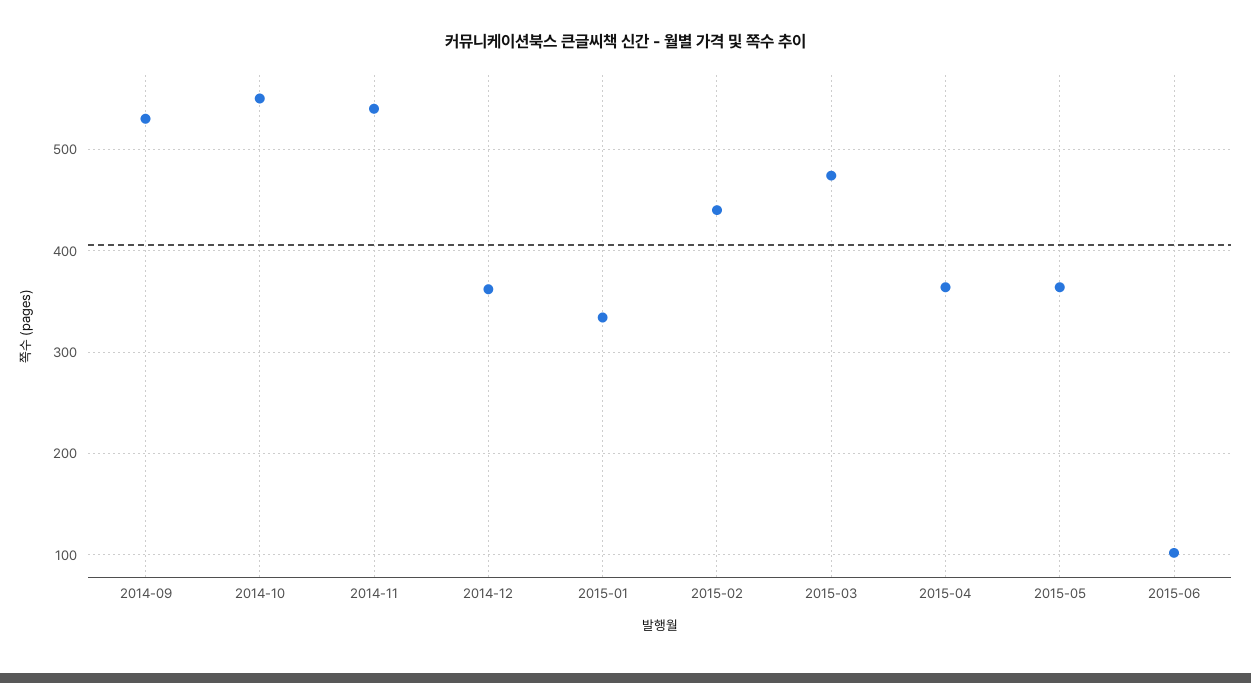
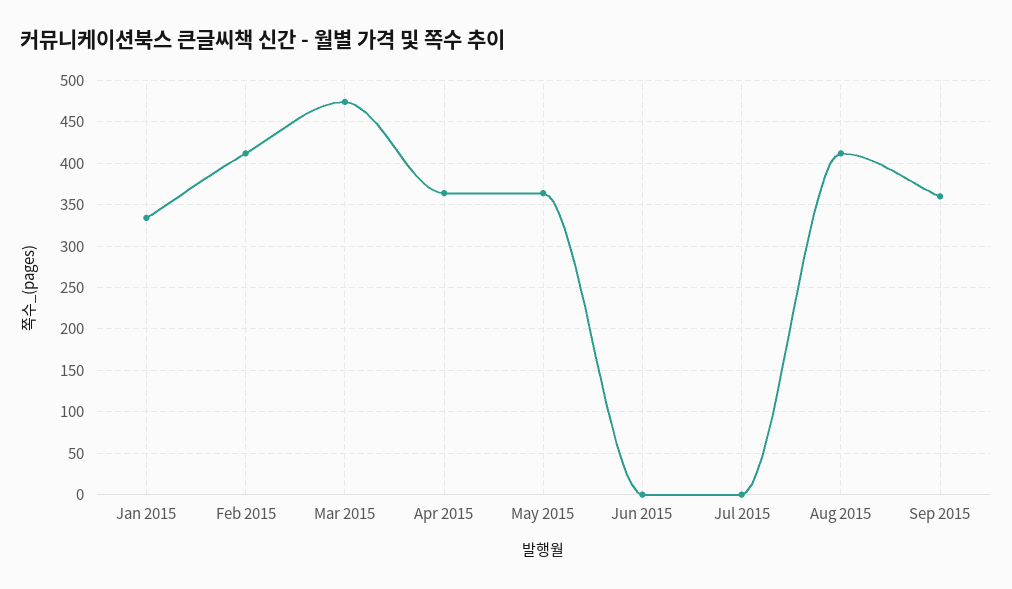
2014-09: 530 -> none
2014-10: 550 -> none
2014-11: 540 -> none
2014-12: 360 -> none
2015-02: 440 -> 410
2015-06: 100 -> 0
Jul 2015: none -> 0
Aug 2015: none -> 410
Sep 2015: none -> 360

